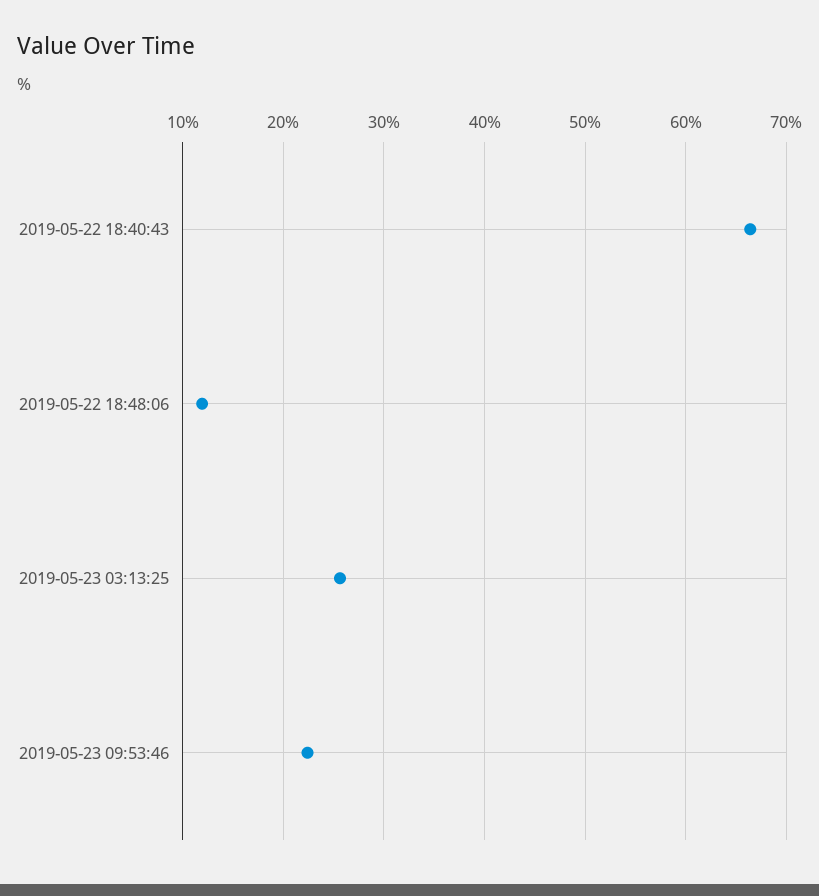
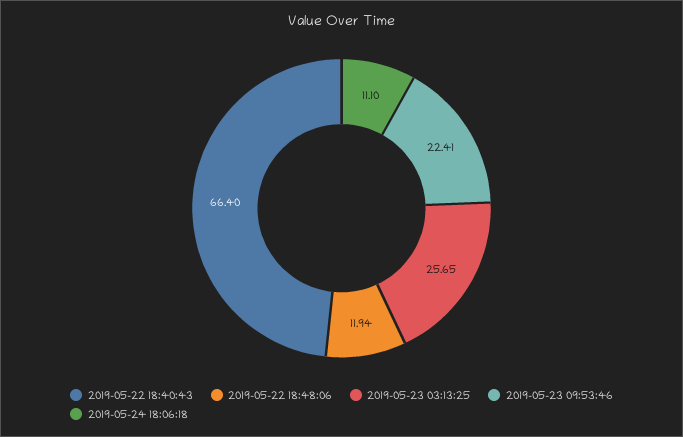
2019-05-24 18:06:18: none -> 11.1

